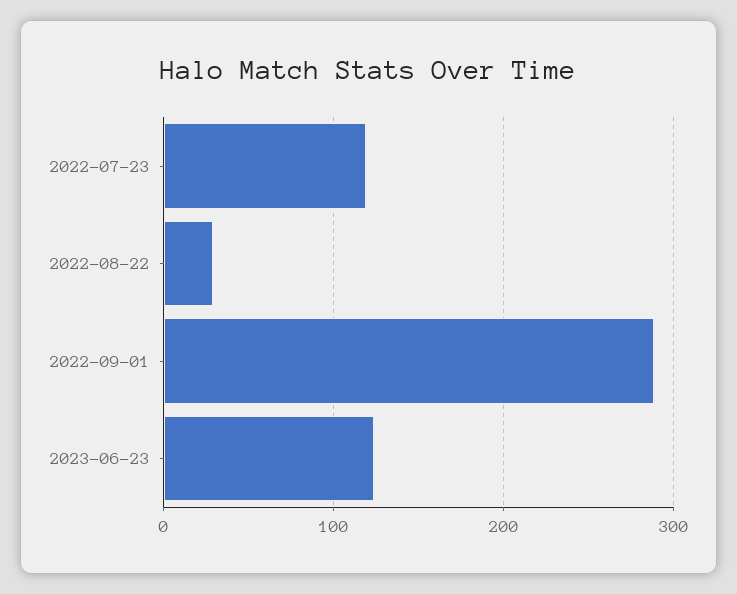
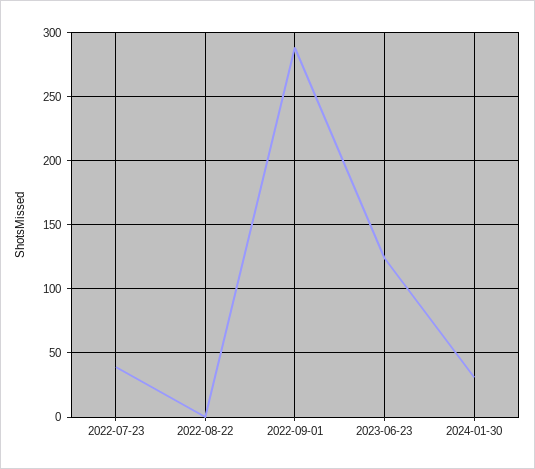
2022-07-23: 120 -> 40
2022-08-22: 30 -> 0
2024-01-30: none -> 30

